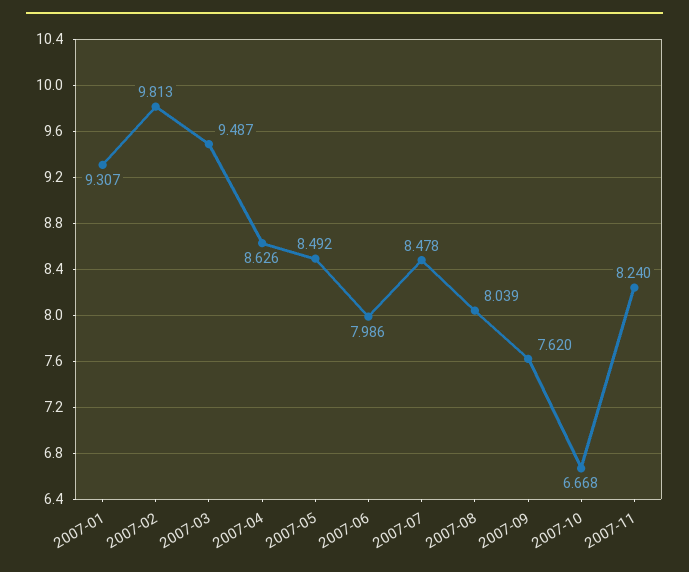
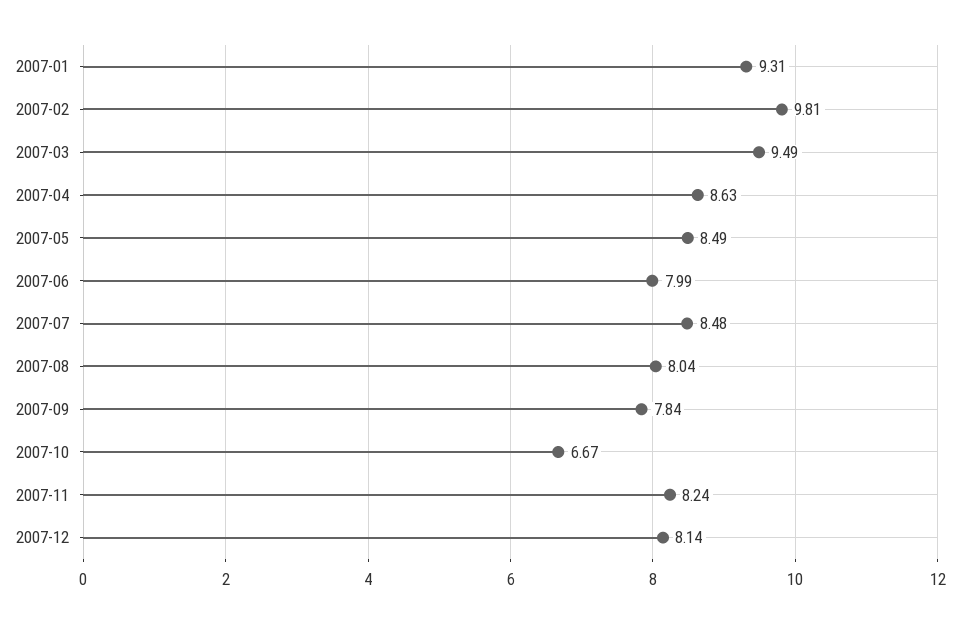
2007-09: 7.62 -> 7.84
2007-12: none -> 8.14

